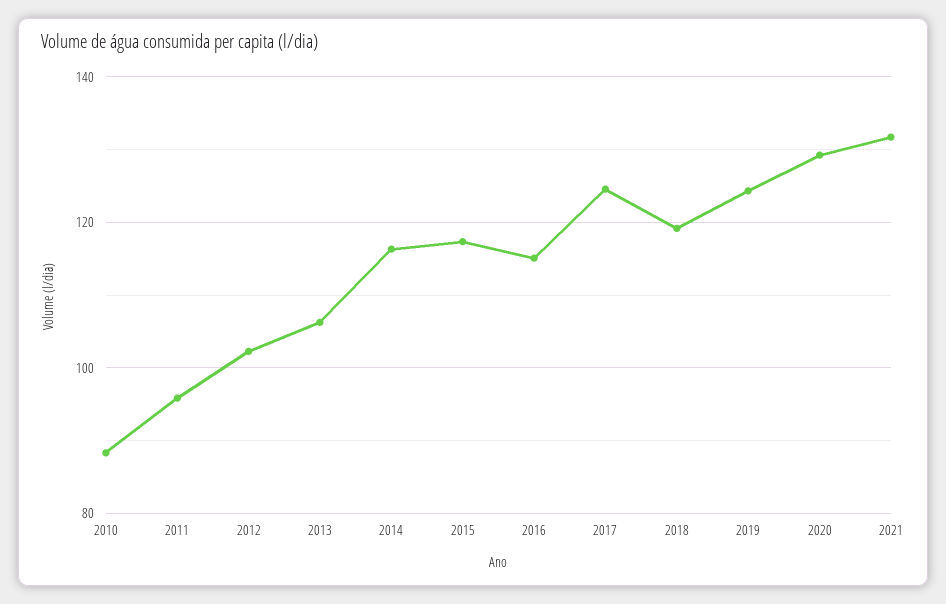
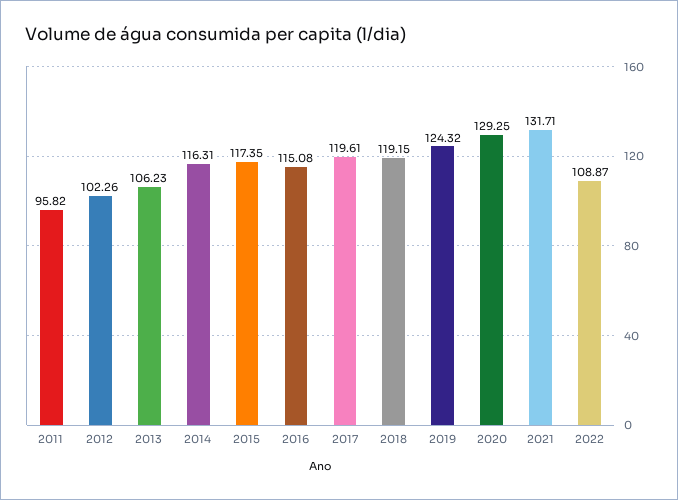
2010: 88 -> none
2017: 124 -> 119.61
2022: none -> 108.87

